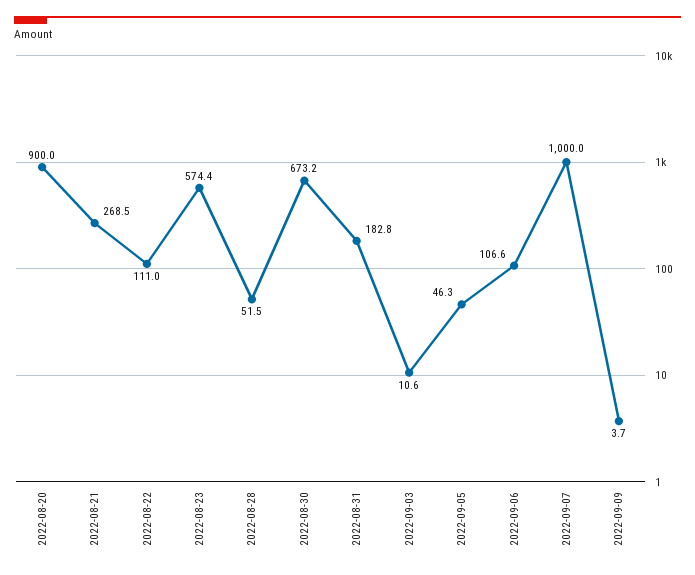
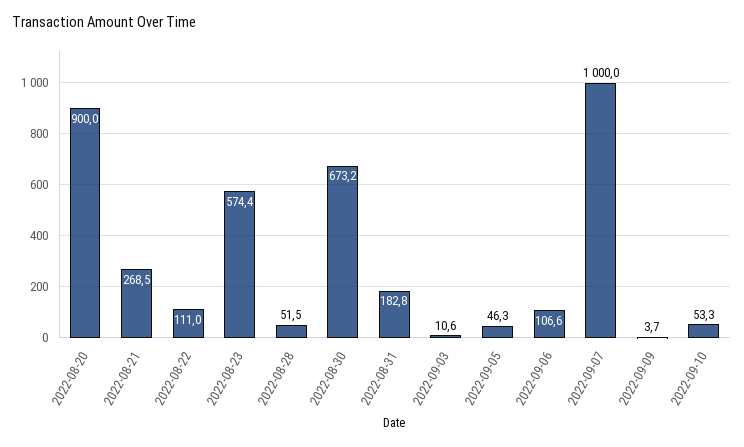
2022-09-10: none -> 53.3

